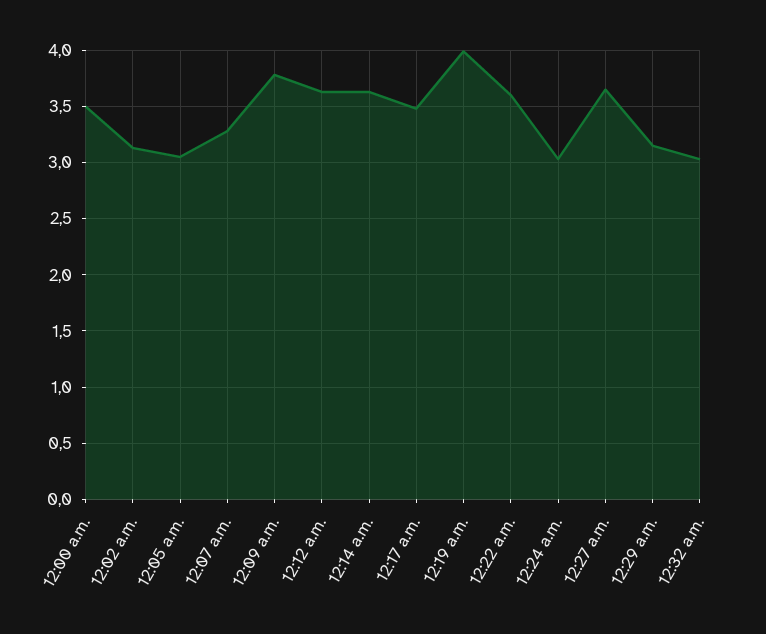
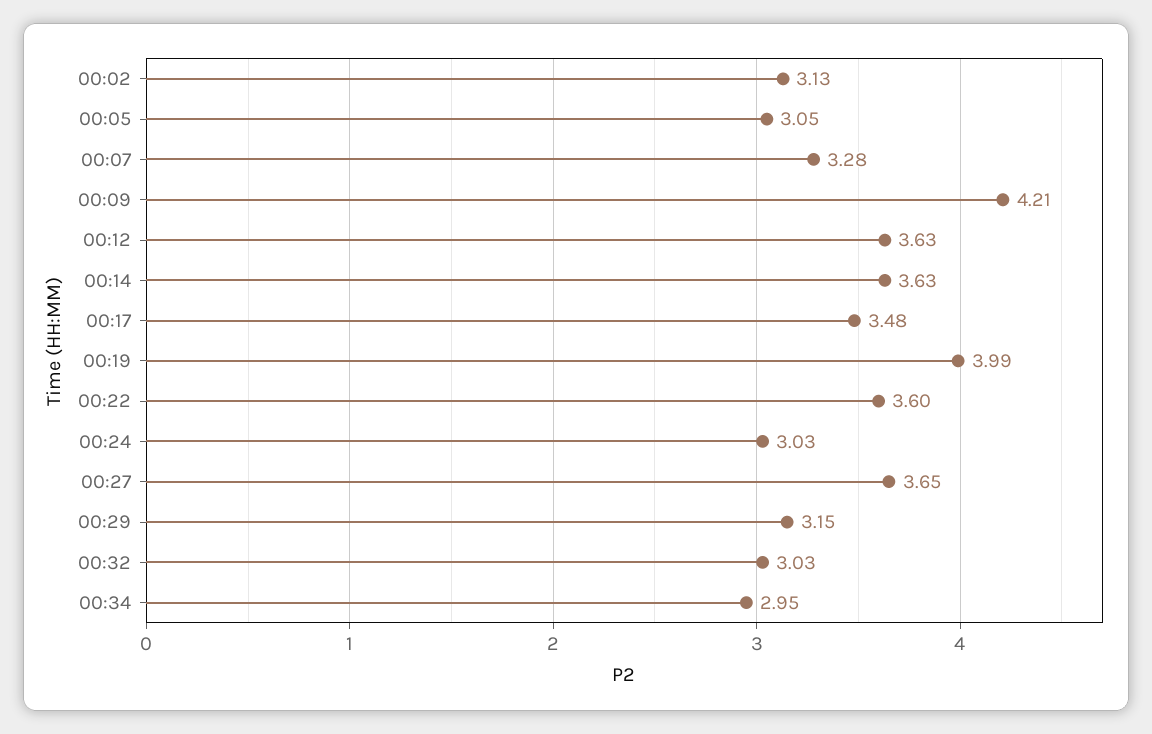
12:00 a.m.: 3.5 -> none
12:09 a.m.: 3.8 -> 4.21
00:34: none -> 2.95

